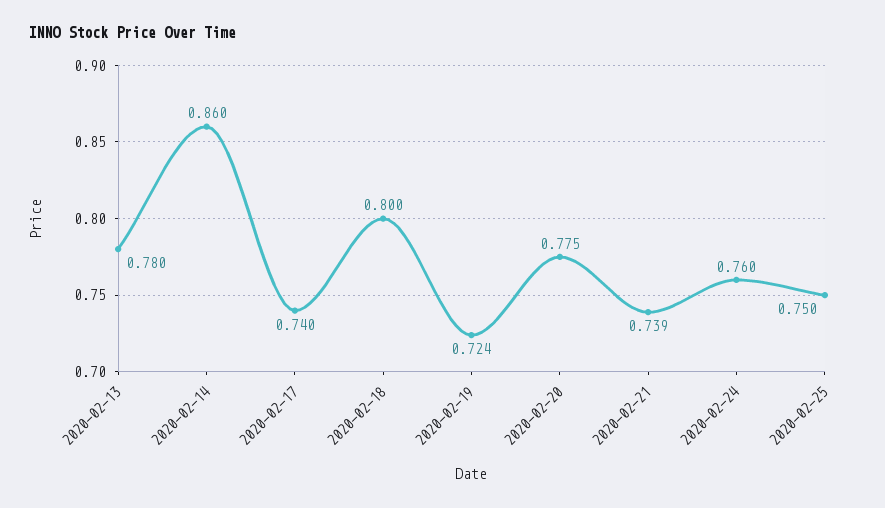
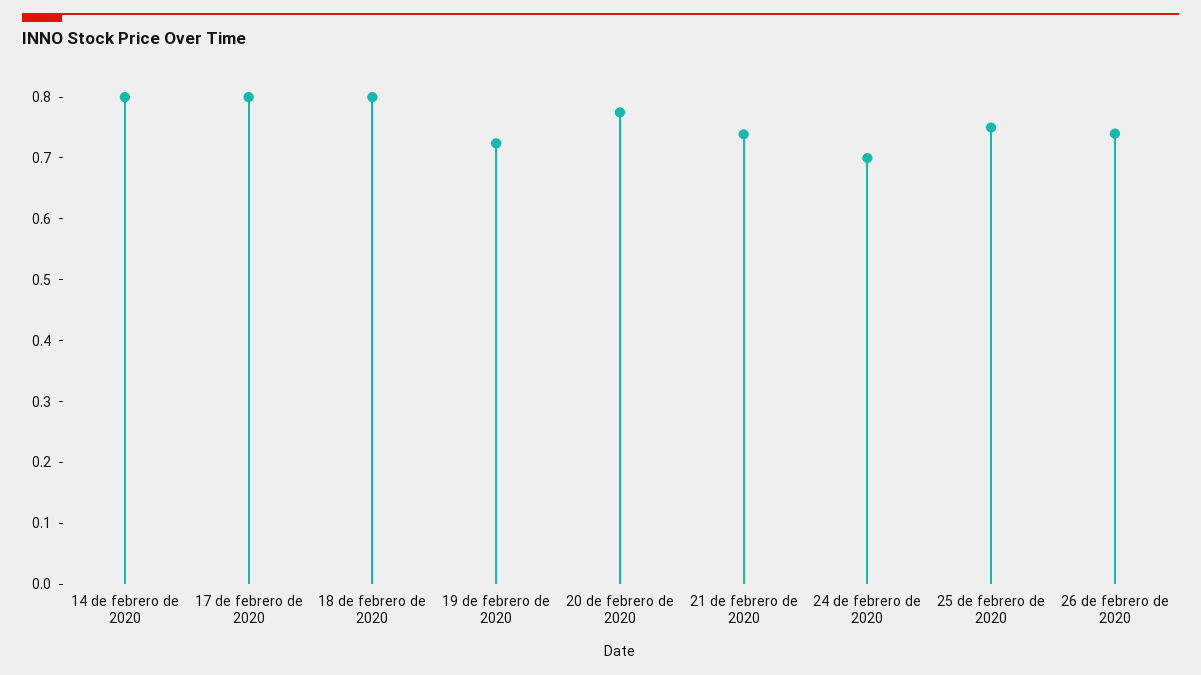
2020-02-13: 0.78 -> none
2020-02-14: 0.86 -> 0.8
2020-02-17: 0.74 -> 0.8
2020-02-24: 0.76 -> 0.7
26 de febrero de 2020: none -> 0.74

